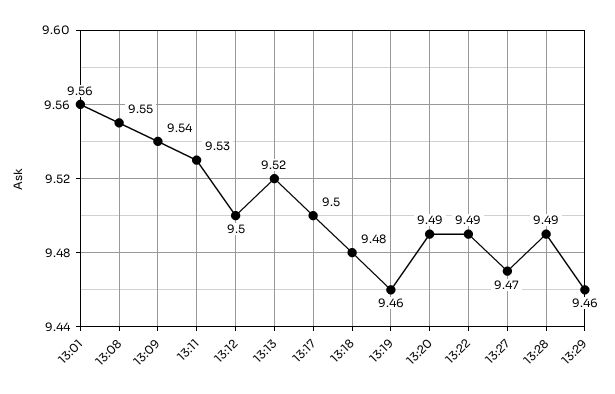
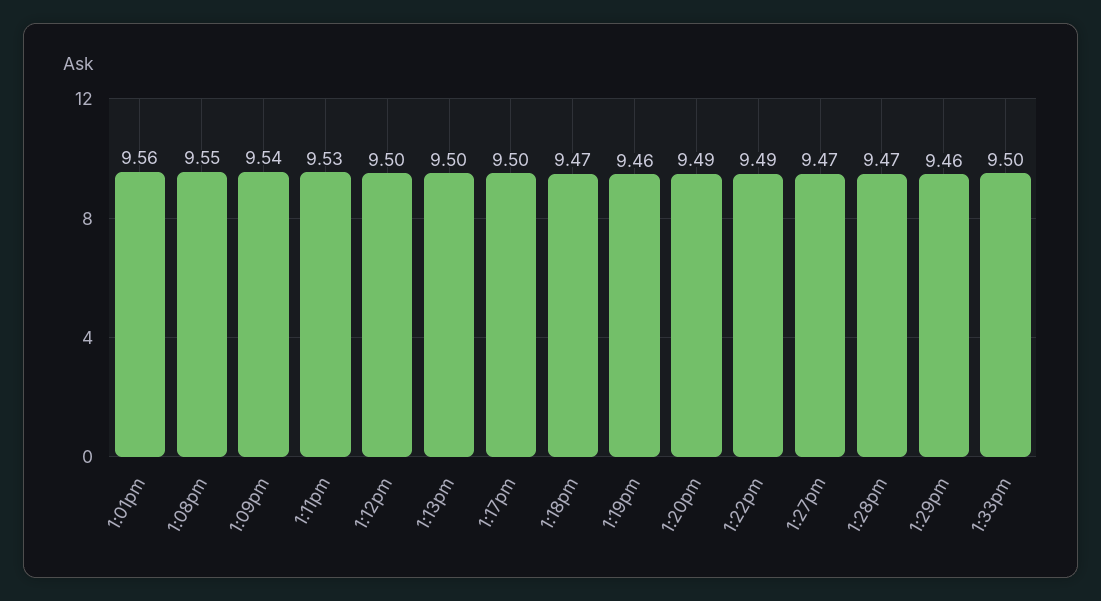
13:13: 9.52 -> 9.5
13:18: 9.48 -> 9.47
13:28: 9.49 -> 9.47
1:33pm: none -> 9.5

